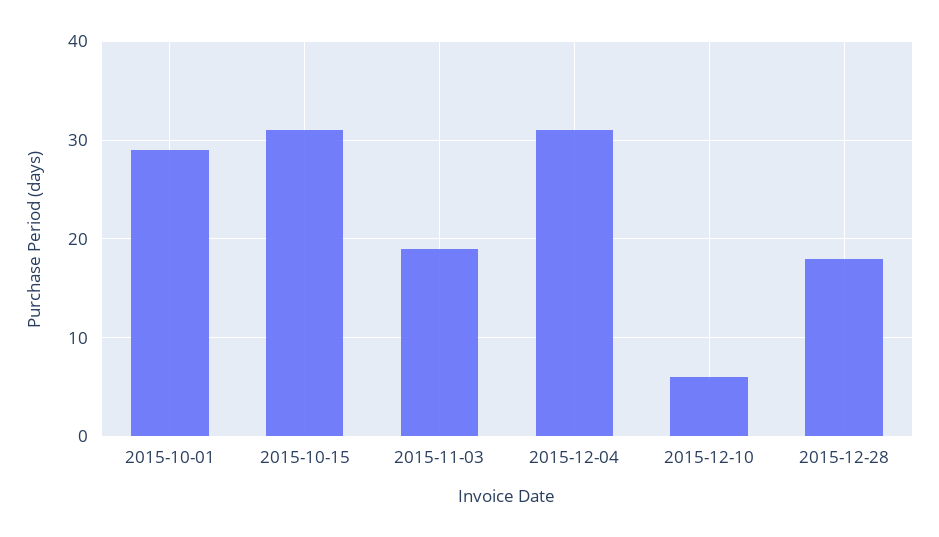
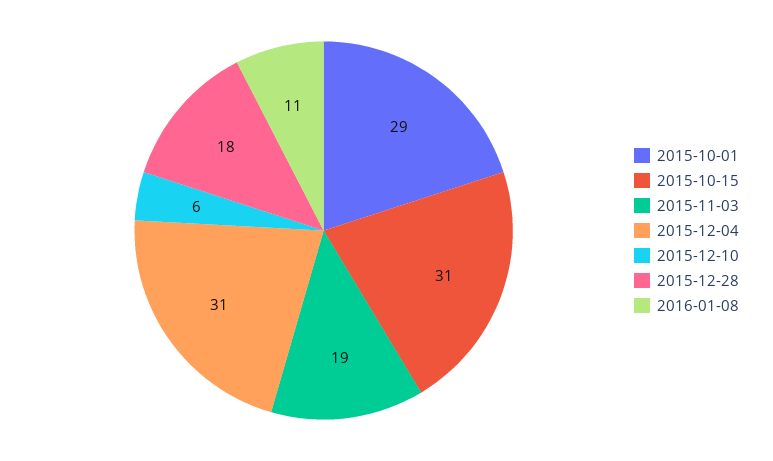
2016-01-08: none -> 11

